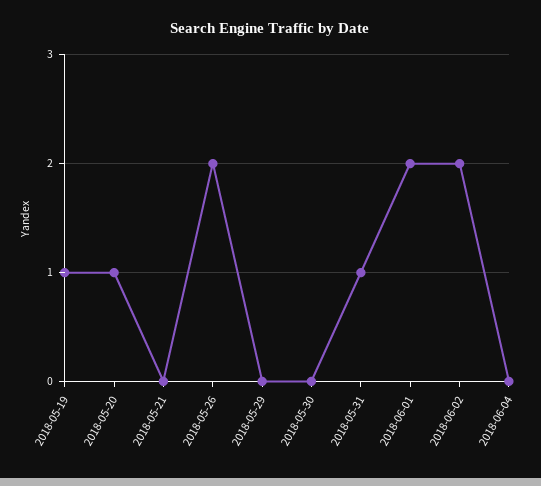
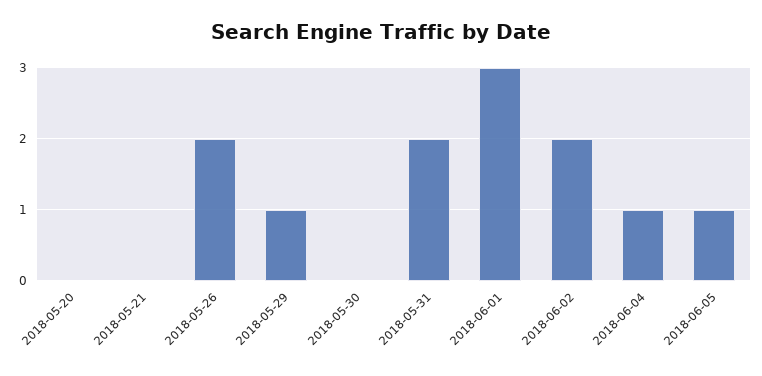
2018-05-19: 1 -> none
2018-05-20: 1 -> 0
2018-05-29: 0 -> 1
2018-05-31: 1 -> 2
2018-06-01: 2 -> 3
2018-06-04: 0 -> 1
2018-06-05: none -> 1

